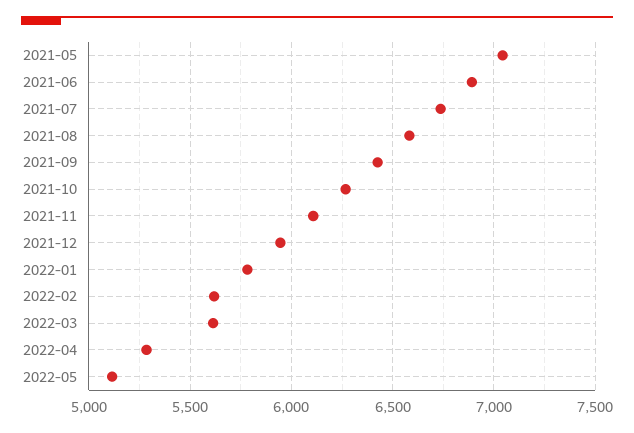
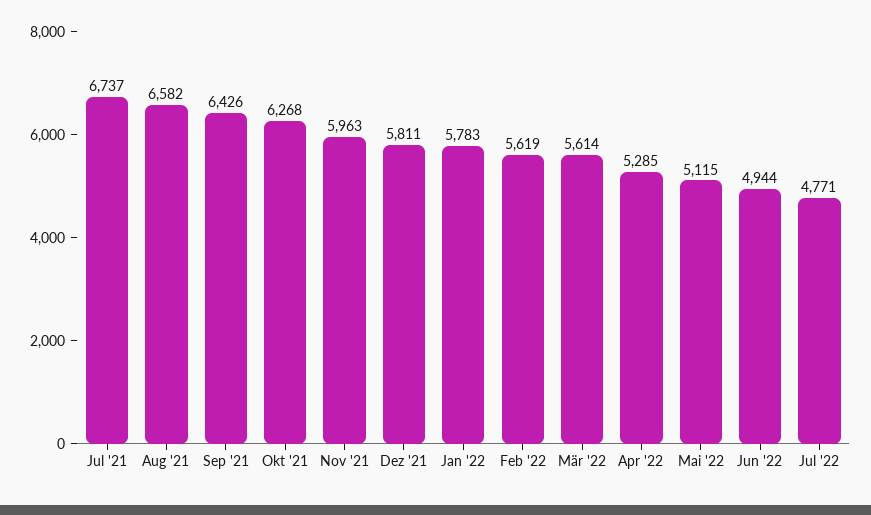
2021-05: 7050 -> none
2021-06: 6900 -> none
2021-11: 6100 -> 5963
2021-12: 5950 -> 5811
Jun '22: none -> 4944
Jul '22: none -> 4771

